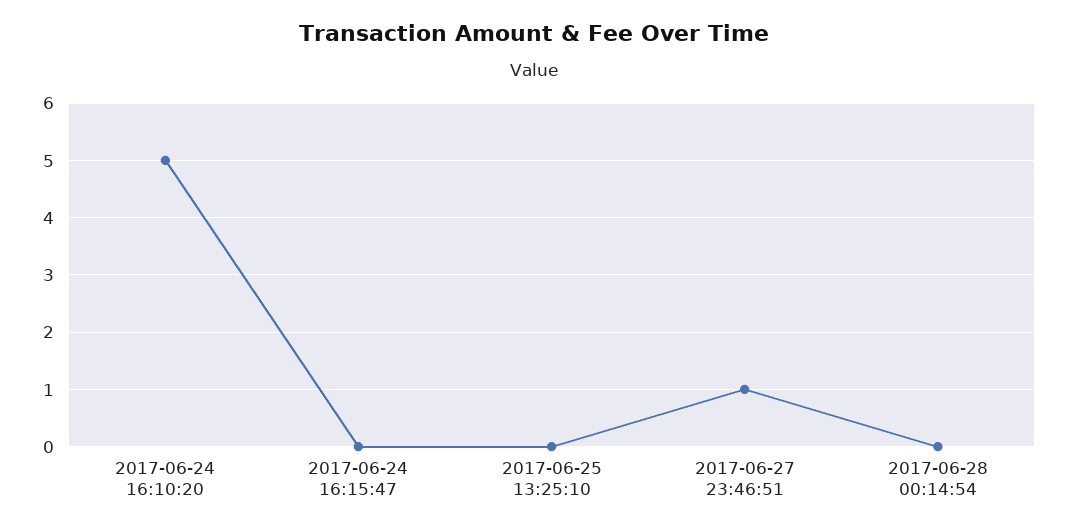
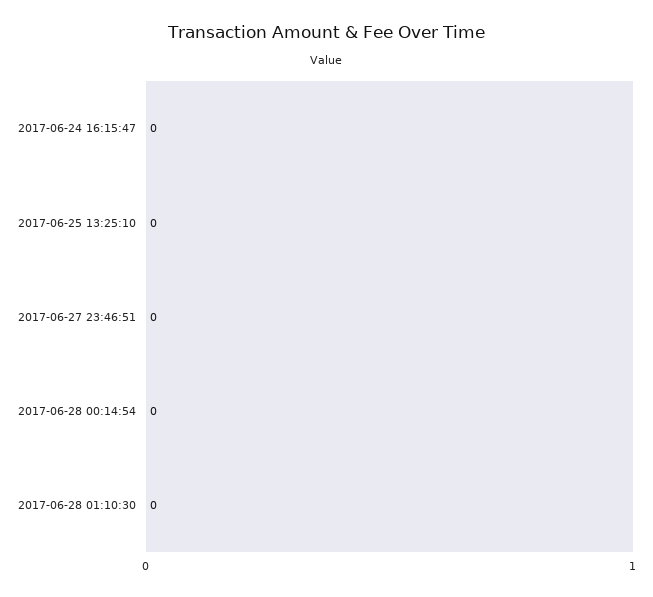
2017-06-24 16:10:20: 5 -> none
2017-06-27 23:46:51: 1 -> 0
2017-06-28 01:10:30: none -> 0

